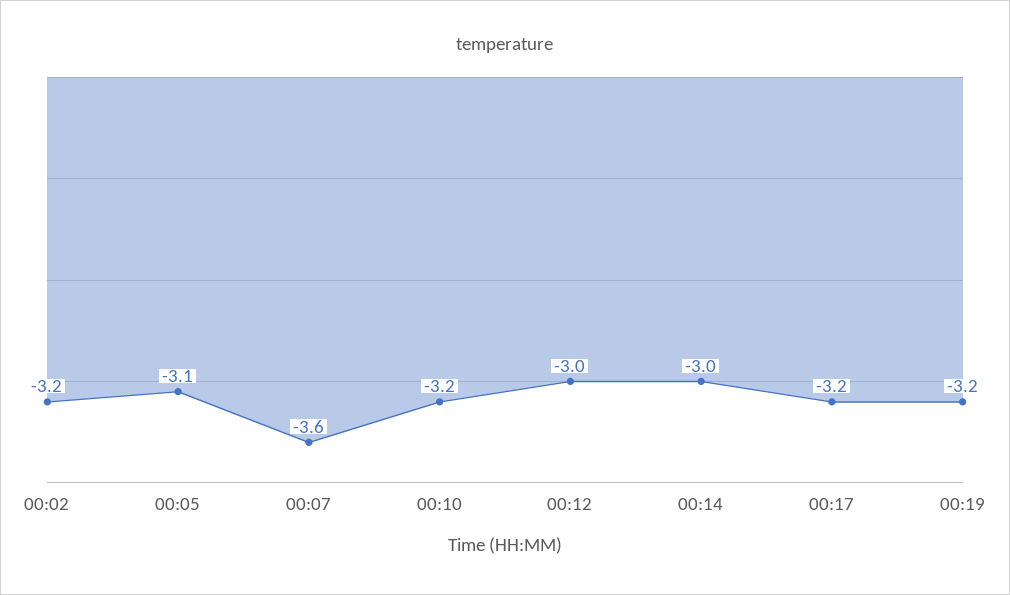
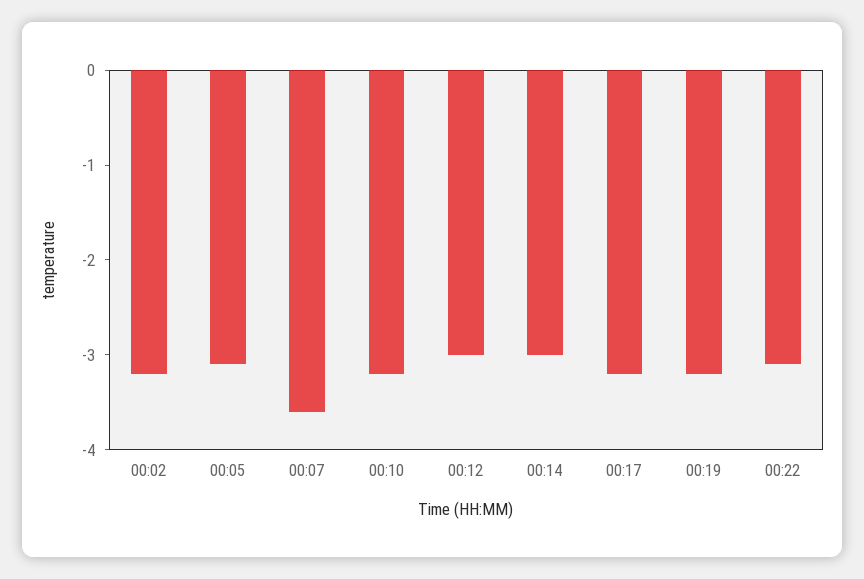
00:22: none -> -3.1

